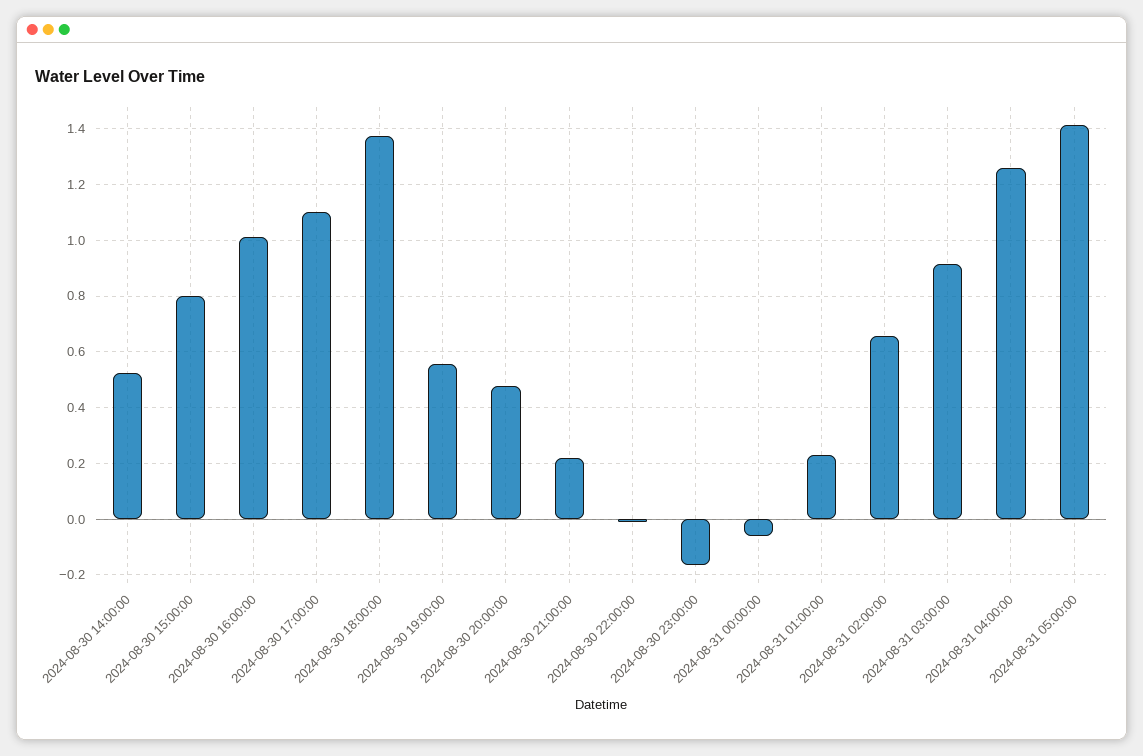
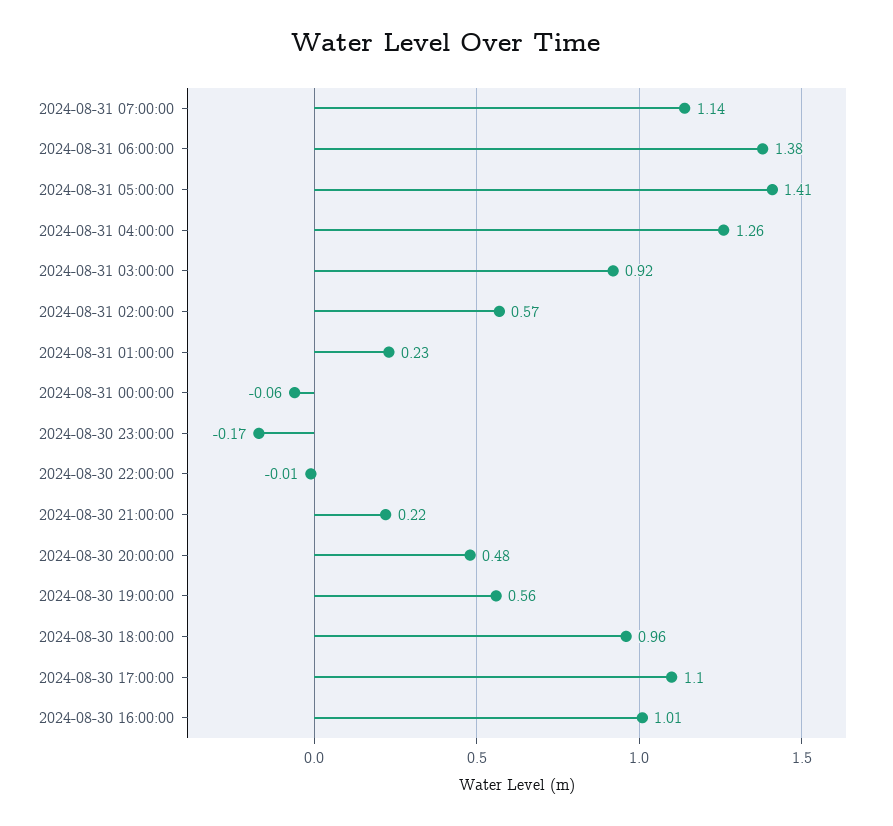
2024-08-30 14:00:00: 0.525 -> none
2024-08-30 15:00:00: 0.8 -> none
2024-08-30 18:00:00: 1.375 -> 0.96
2024-08-31 02:00:00: 0.65 -> 0.57
2024-08-31 07:00:00: none -> 1.14
2024-08-31 06:00:00: none -> 1.38

